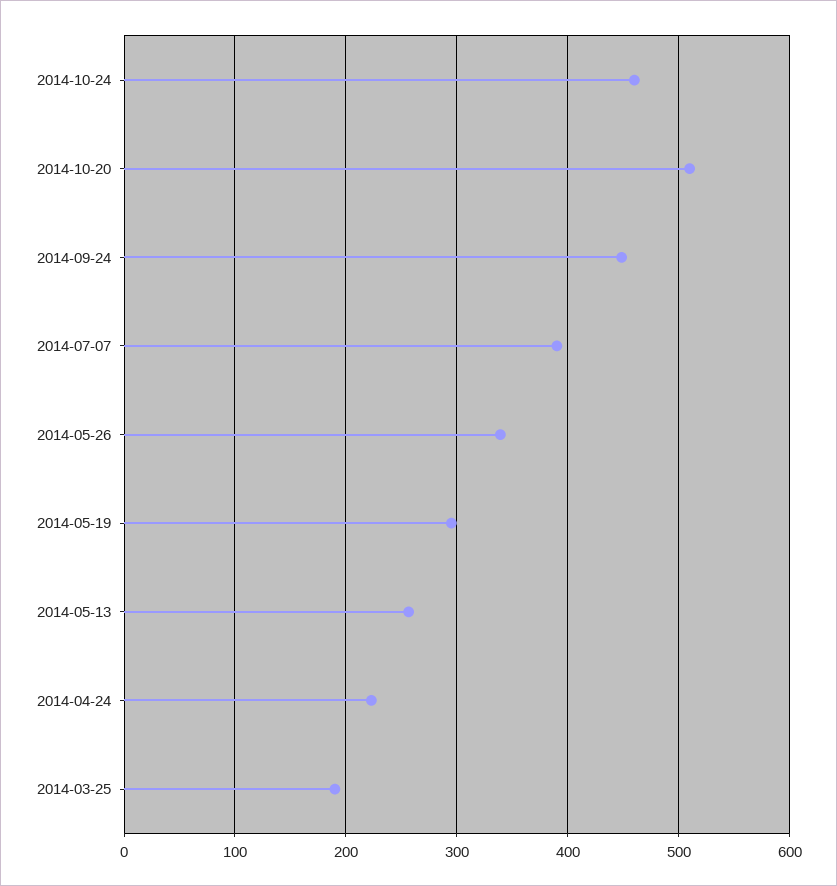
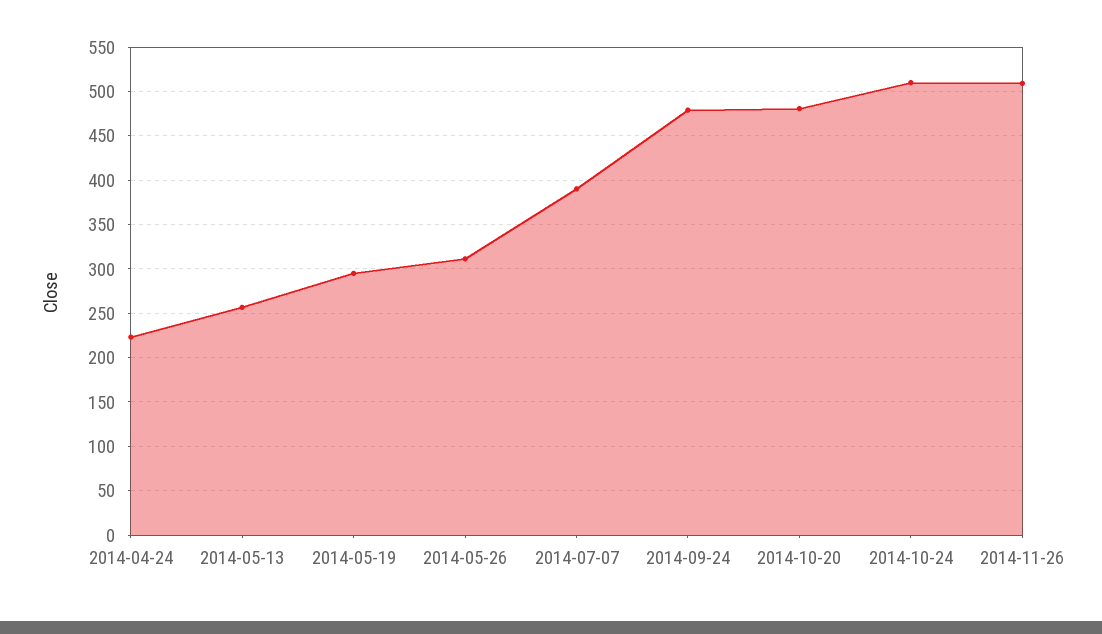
2014-10-24: 460 -> 510
2014-10-20: 510 -> 480
2014-09-24: 450 -> 480
2014-05-26: 340 -> 310
2014-03-25: 190 -> none
2014-11-26: none -> 510

